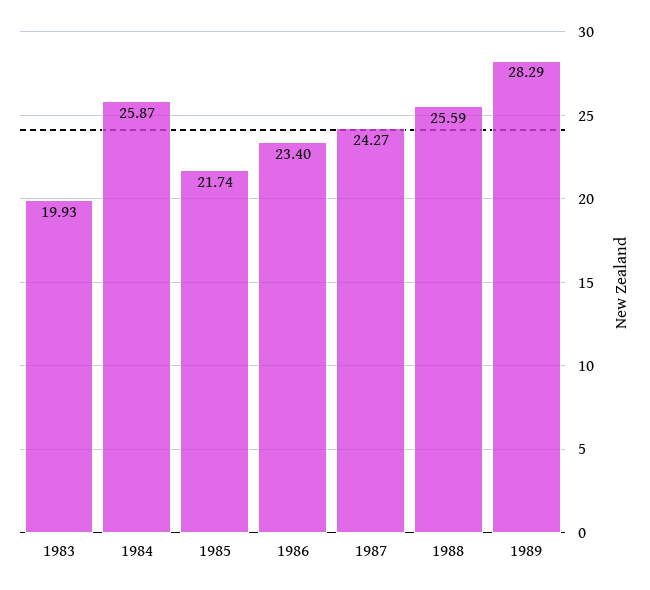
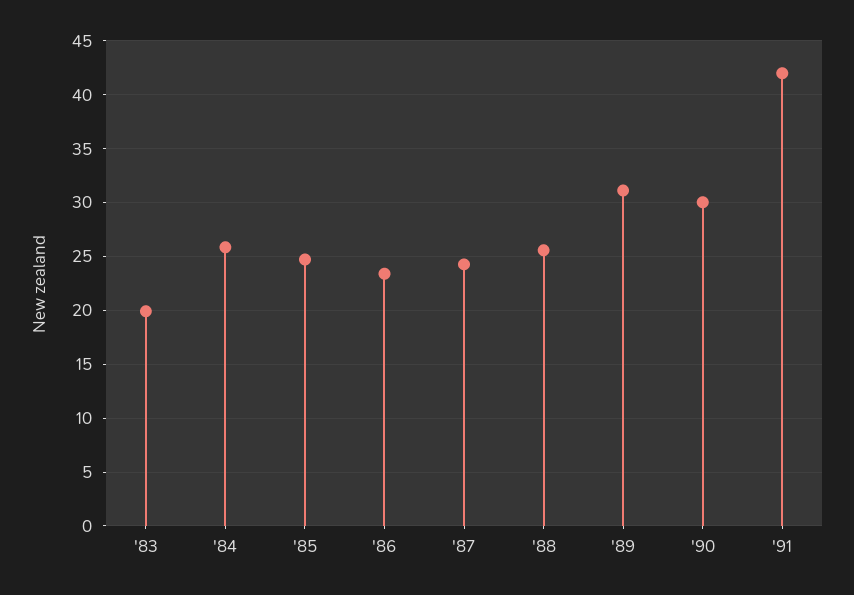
1985: 21.74 -> 25
1989: 28.29 -> 31
'90: none -> 30
'91: none -> 42

